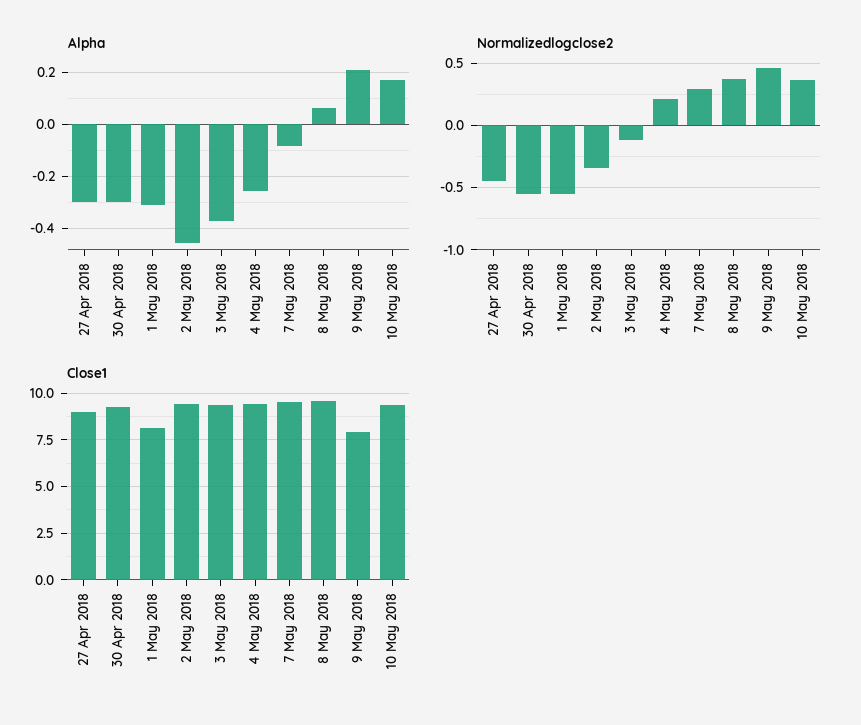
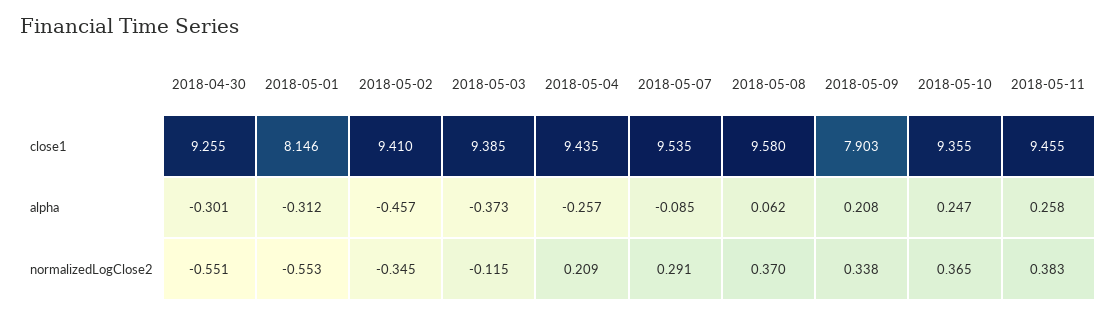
Alpha, 27 Apr 2018: -0.3 -> none
Alpha, 10 May 2018: 0.175 -> 0.247
Normalizedlogclose2, 27 Apr 2018: -0.45 -> none
Normalizedlogclose2, 9 May 2018: 0.45 -> 0.338
Close1, 27 Apr 2018: 9 -> none
Close1, 2018-05-11: none -> 9.455
Alpha, 2018-05-11: none -> 0.258
Normalizedlogclose2, 2018-05-11: none -> 0.383

